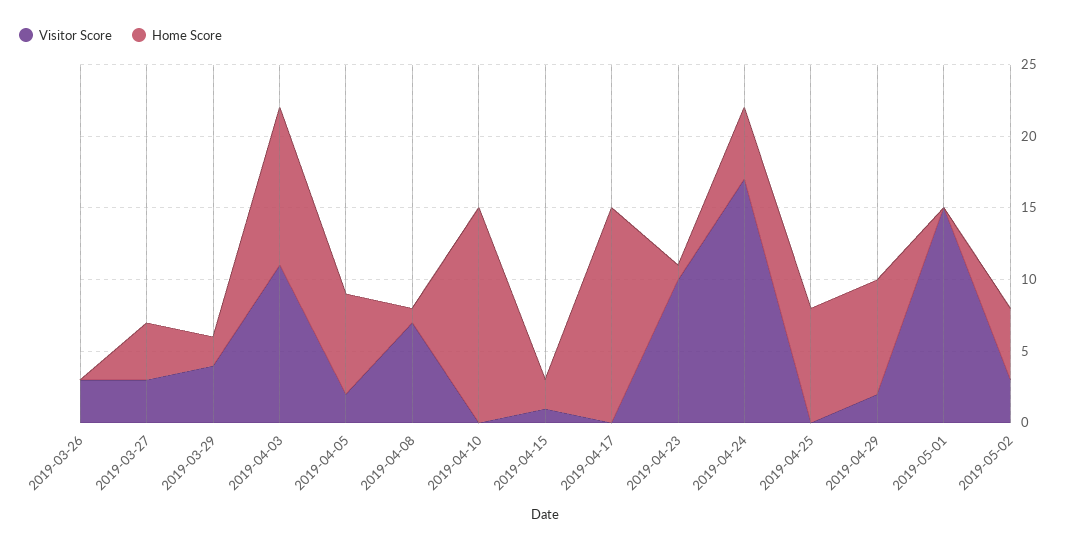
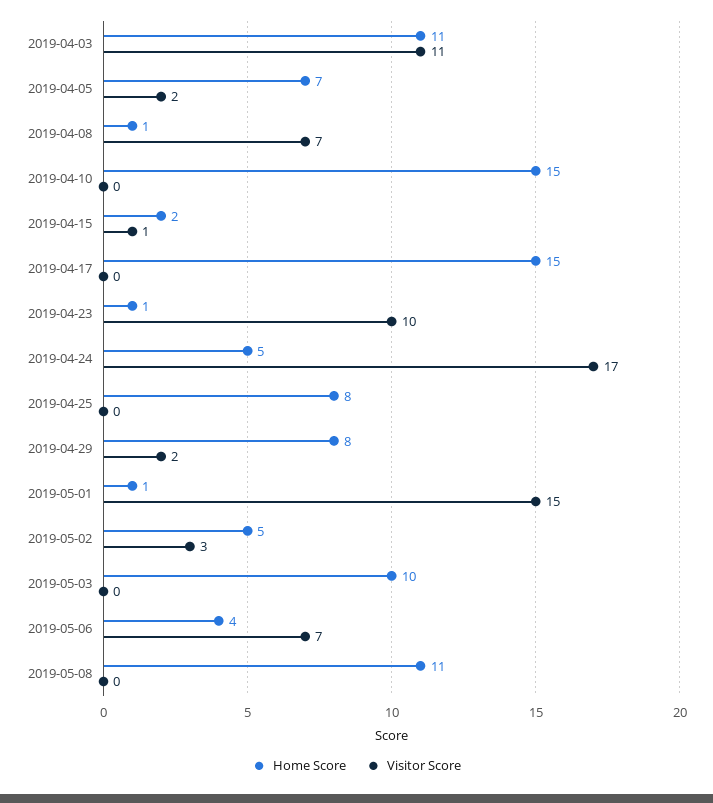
Visitor Score, 2019-03-26: 3 -> none
Home Score, 2019-03-26: 0 -> none
Visitor Score, 2019-03-27: 3 -> none
Home Score, 2019-03-27: 4 -> none
Visitor Score, 2019-03-29: 4 -> none
Home Score, 2019-03-29: 2 -> none
Home Score, 2019-05-01: 0 -> 1
Home Score, 2019-05-03: none -> 10
Visitor Score, 2019-05-03: none -> 0
Home Score, 2019-05-06: none -> 4
Visitor Score, 2019-05-06: none -> 7
Home Score, 2019-05-08: none -> 11
Visitor Score, 2019-05-08: none -> 0

